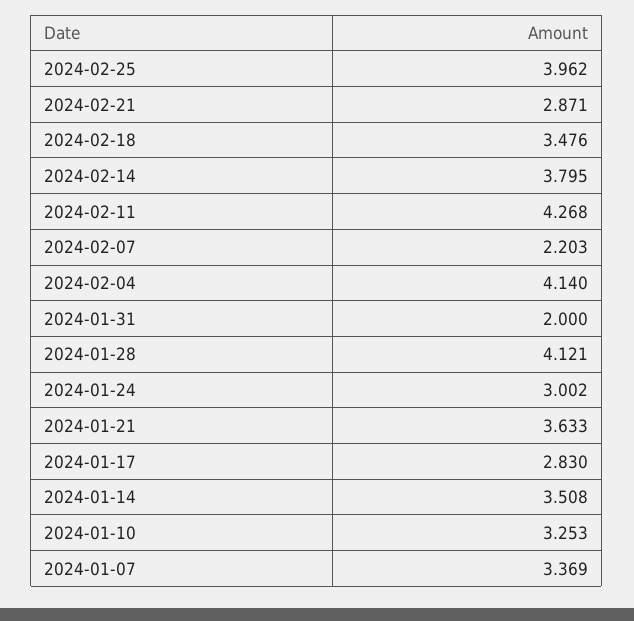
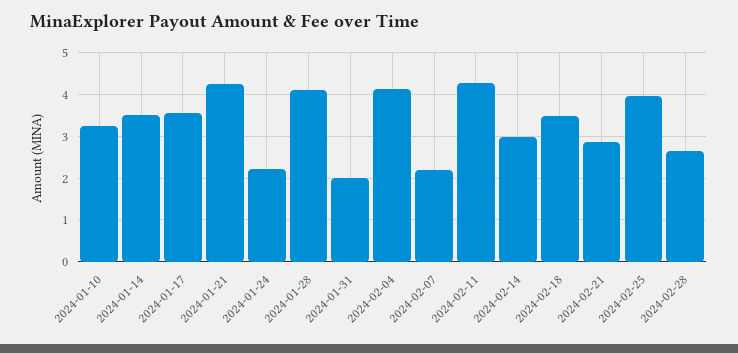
2024-02-14: 3.795 -> 3
2024-01-24: 3.002 -> 2.2
2024-01-21: 3.633 -> 4.2
2024-01-17: 2.83 -> 3.6
2024-01-07: 3.369 -> none
2024-02-28: none -> 2.6

